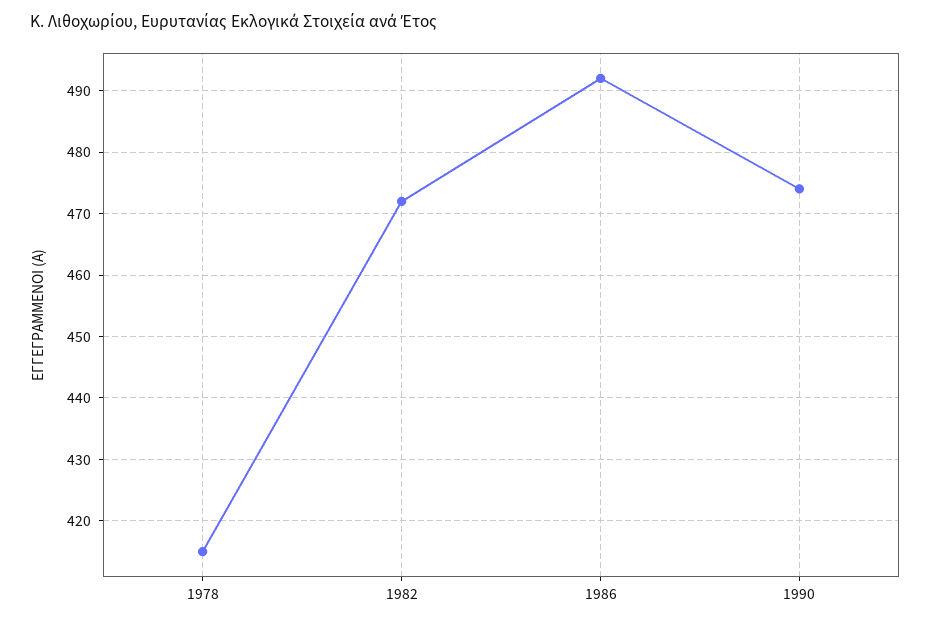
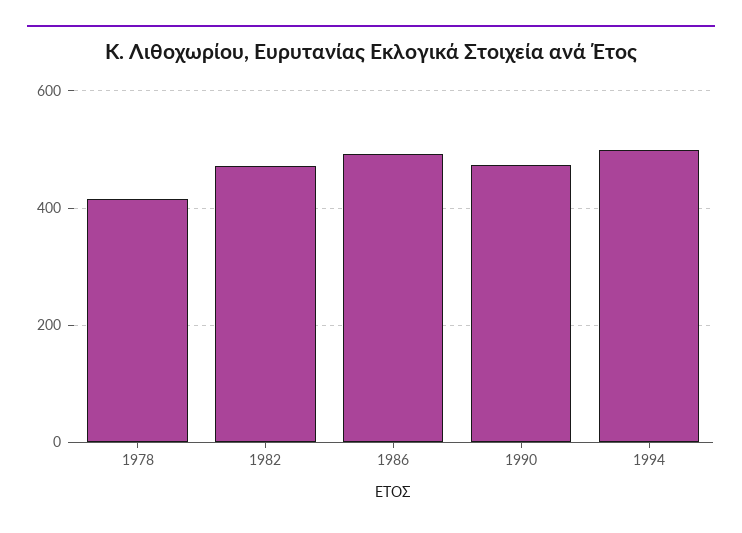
1994: none -> 500

